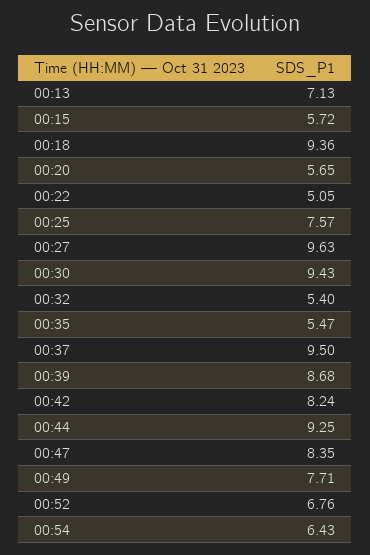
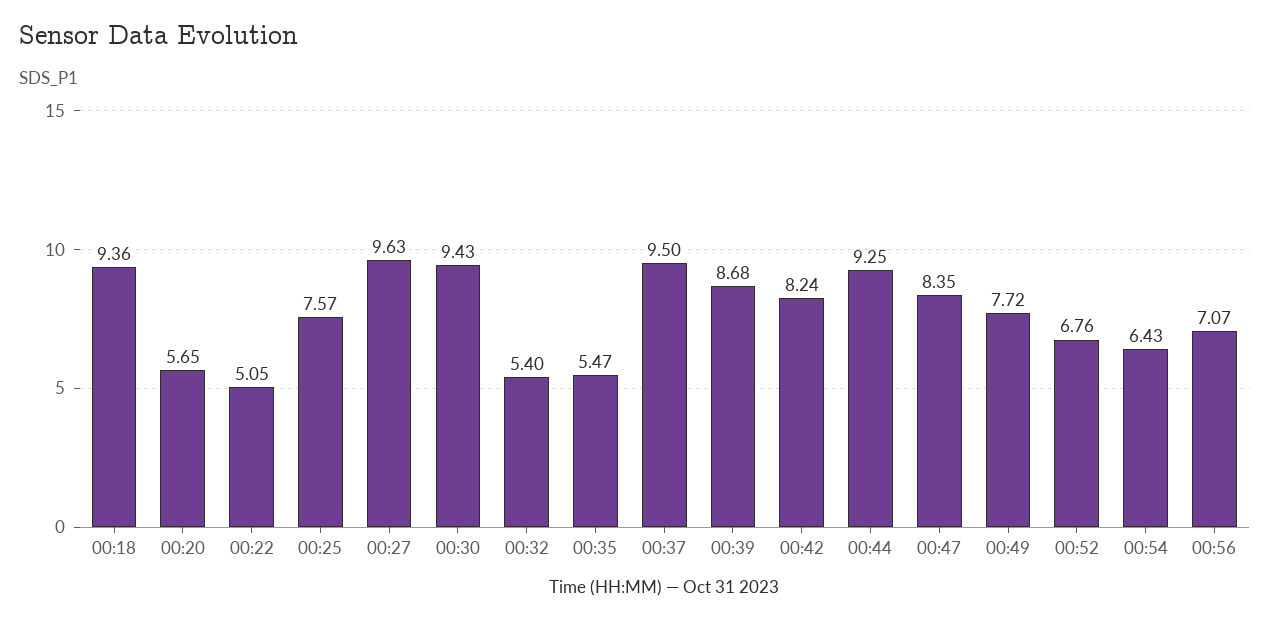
00:13: 7.13 -> none
00:15: 5.72 -> none
00:49: 7.71 -> 7.72
00:56: none -> 7.07

